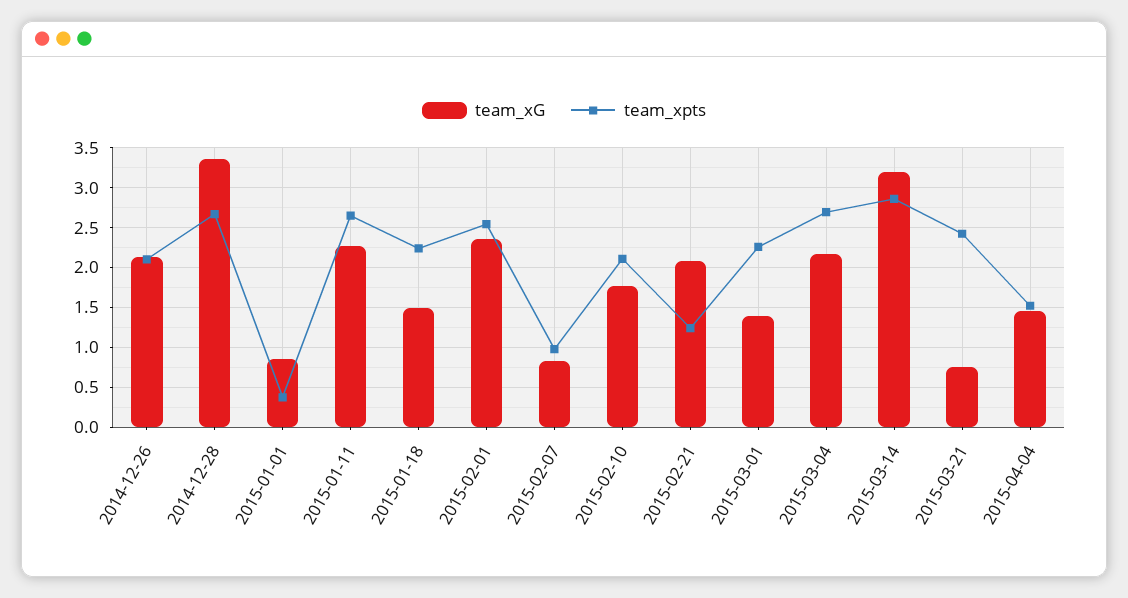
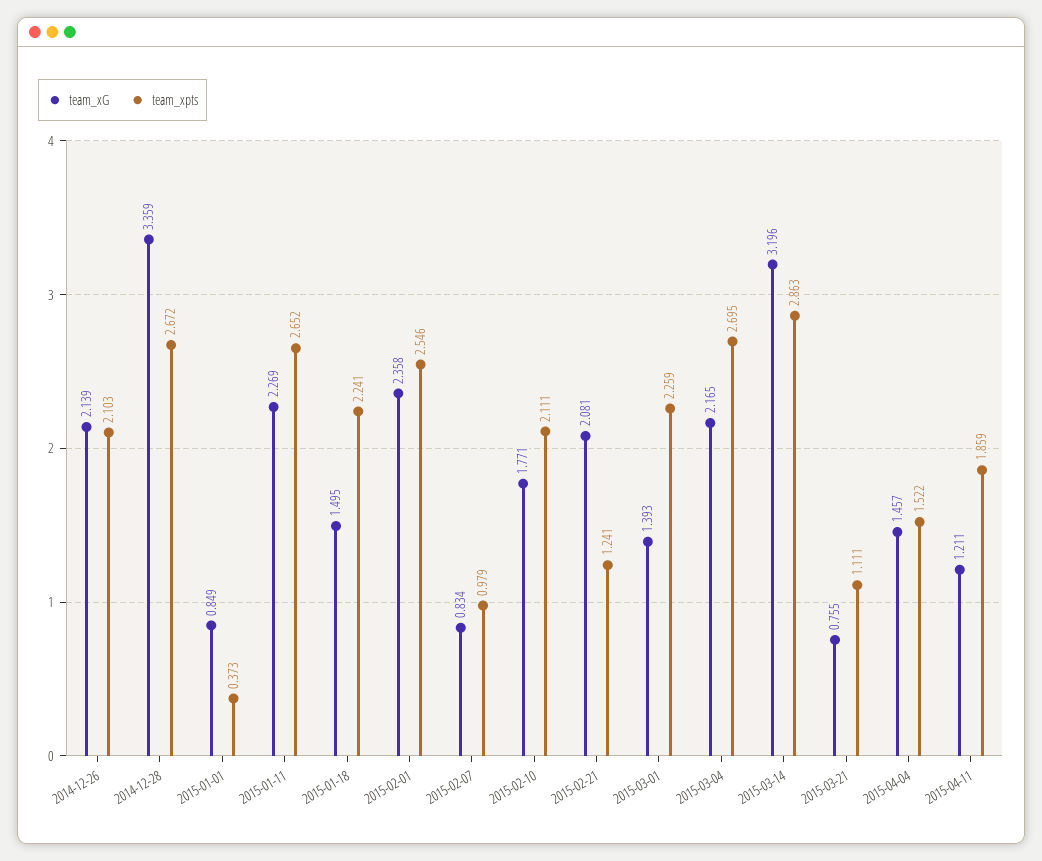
team_xpts, 2015-03-21: 2.4 -> 1.111
team_xG, 2015-04-11: none -> 1.211
team_xpts, 2015-04-11: none -> 1.859

